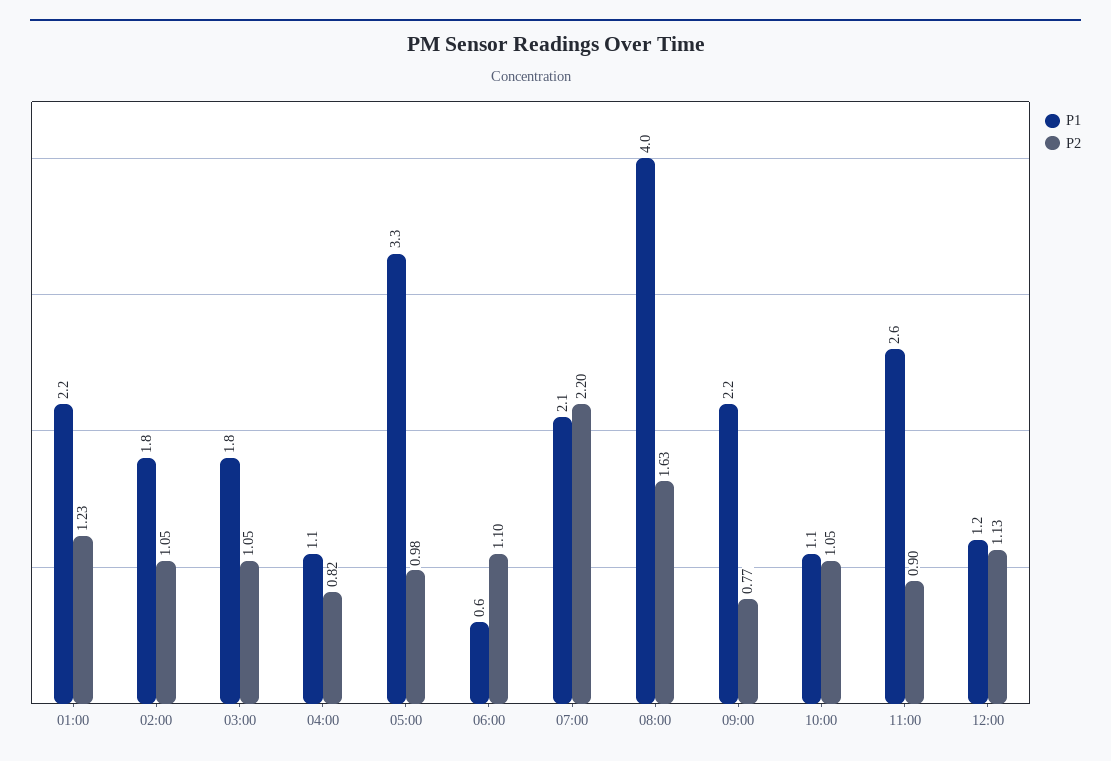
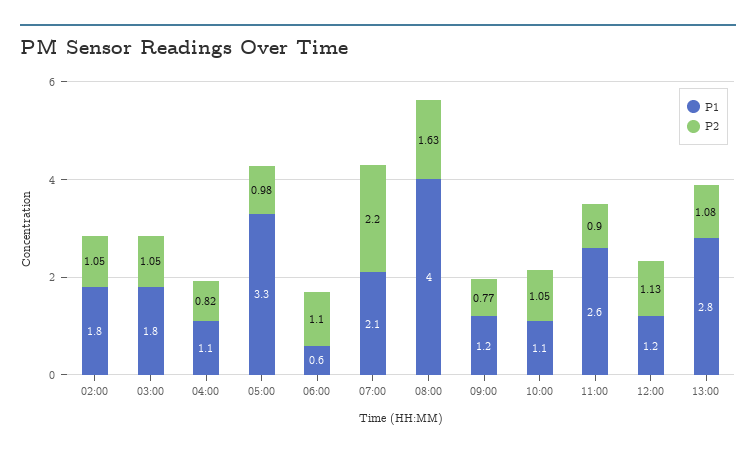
P1, 01:00: 2.2 -> none
P2, 01:00: 1.23 -> none
P1, 09:00: 2.2 -> 1.2
P1, 13:00: none -> 2.8
P2, 13:00: none -> 1.08

